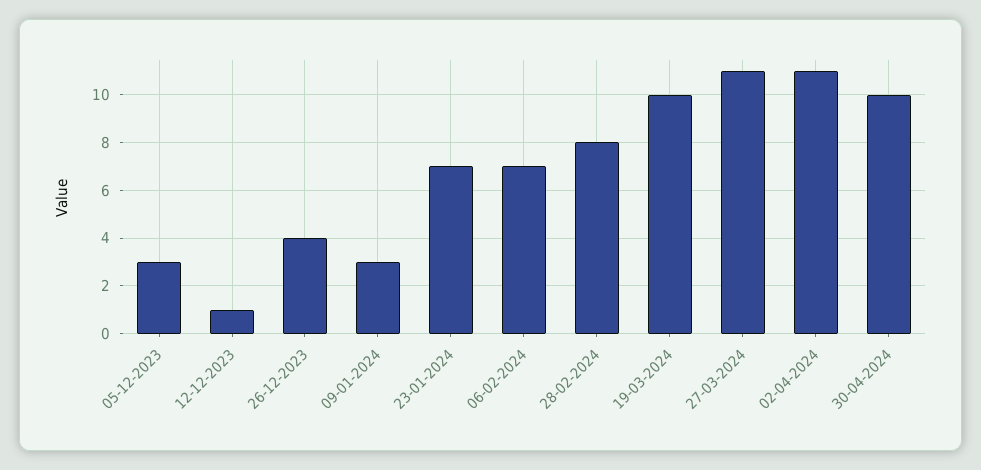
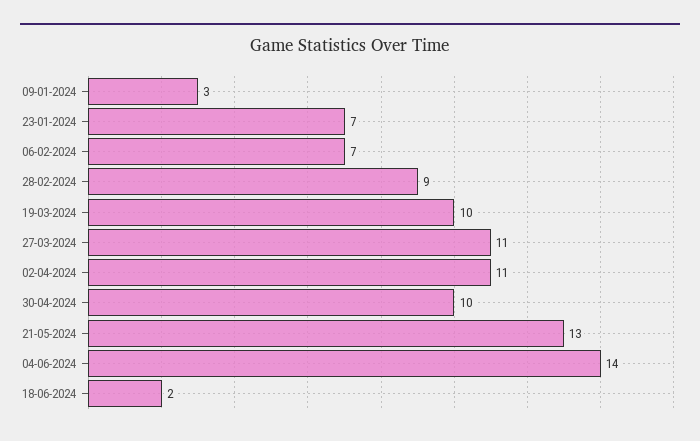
05-12-2023: 3 -> none
12-12-2023: 1 -> none
26-12-2023: 4 -> none
28-02-2024: 8 -> 9
21-05-2024: none -> 13
04-06-2024: none -> 14
18-06-2024: none -> 2

